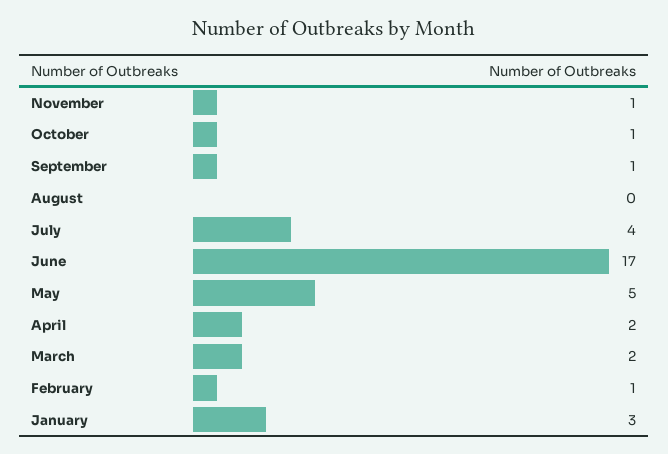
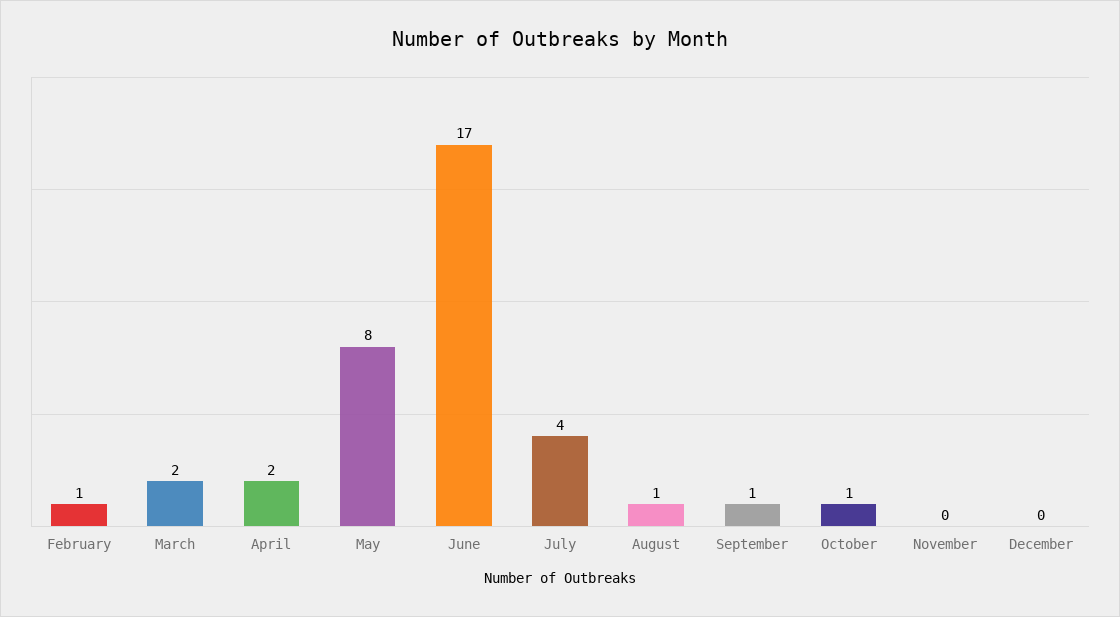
November: 1 -> 0
August: 0 -> 1
May: 5 -> 8
January: 3 -> none
December: none -> 0

